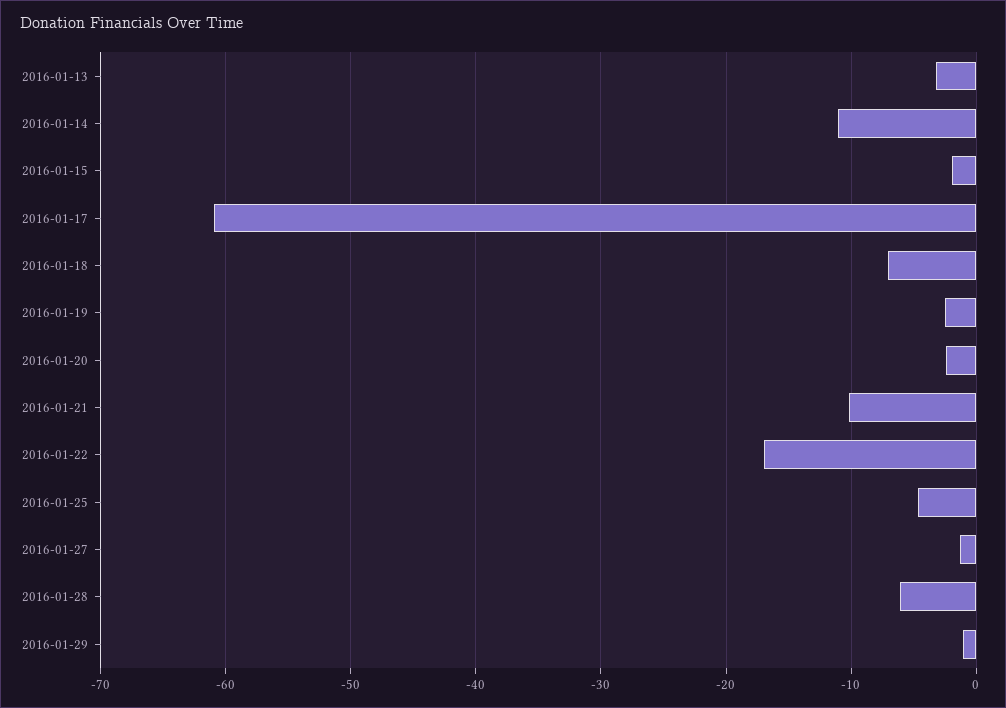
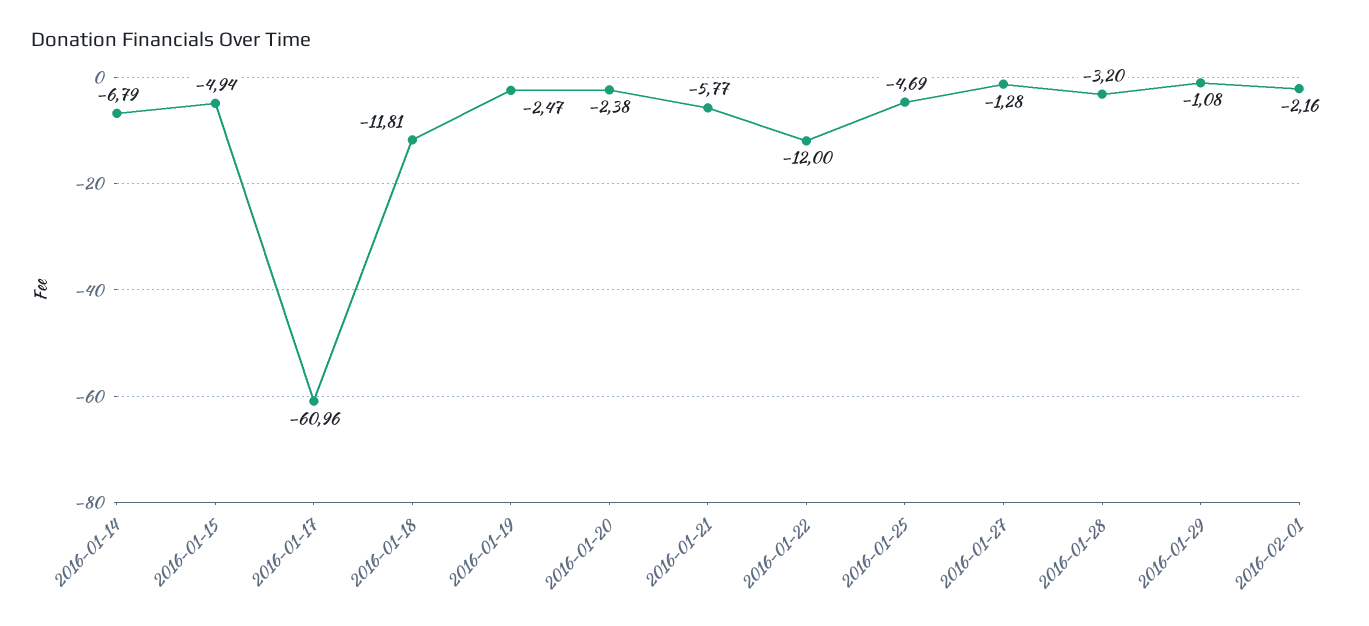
2016-01-13: -3 -> none
2016-01-14: -11 -> -6.79
2016-01-15: -2 -> -4.94
2016-01-18: -7 -> -11.81
2016-01-21: -10 -> -5.77
2016-01-22: -17 -> -12
2016-01-28: -6 -> -3.2
2016-02-01: none -> -2.16

